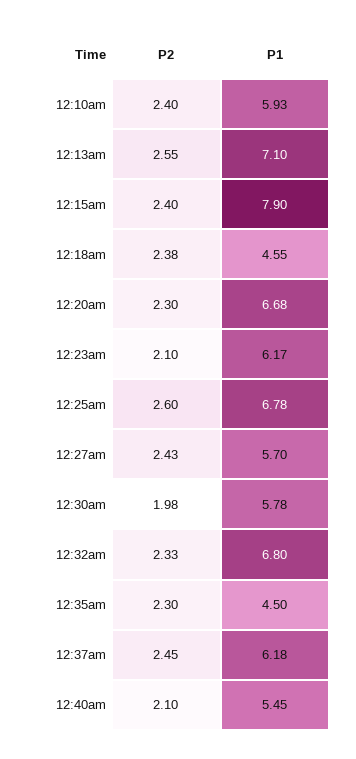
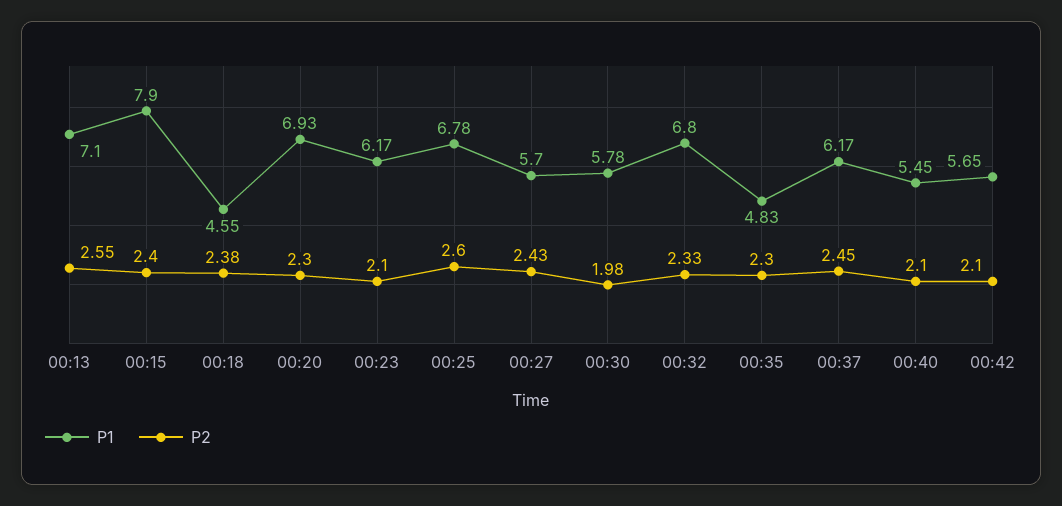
P2, 12:10am: 2.4 -> none
P1, 12:10am: 5.93 -> none
P1, 12:20am: 6.68 -> 6.93
P1, 12:35am: 4.5 -> 4.83
P1, 12:37am: 6.18 -> 6.17
P1, 00:42: none -> 5.65
P2, 00:42: none -> 2.1

